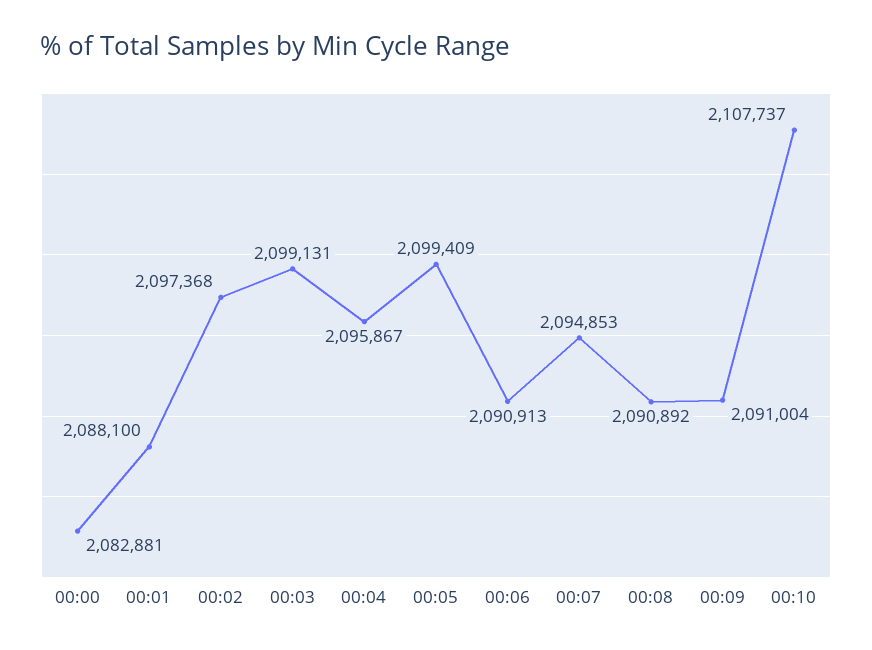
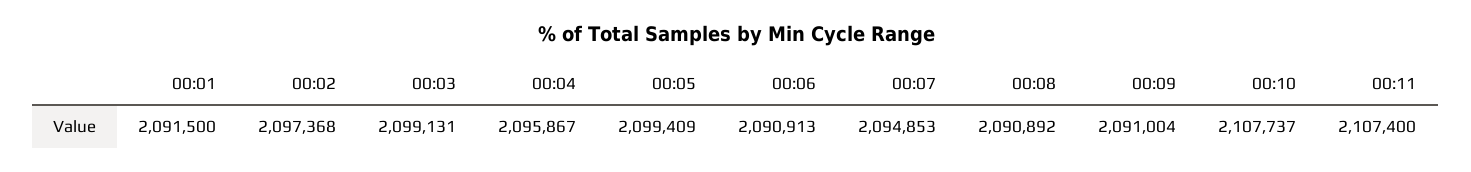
00:00: 2082881 -> none
00:01: 2088100 -> 2091500
00:11: none -> 2107400

